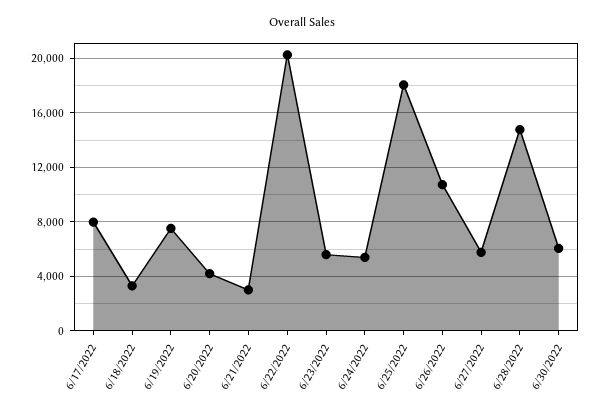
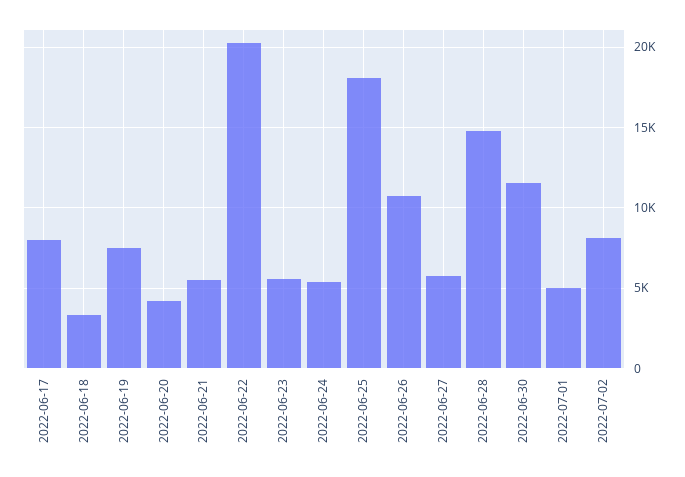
6/21/2022: 3000 -> 5500
6/30/2022: 6000 -> 11500
2022-07-01: none -> 5000
2022-07-02: none -> 8000

